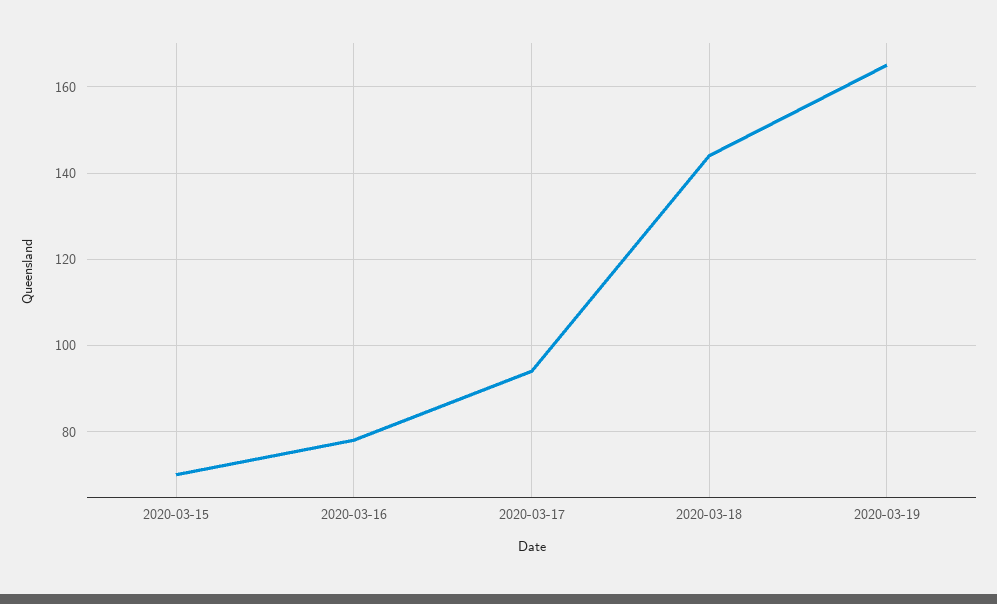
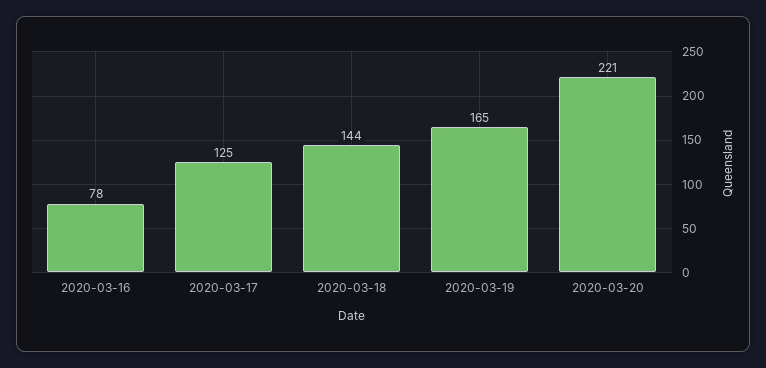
2020-03-15: 70 -> none
2020-03-17: 95 -> 125
2020-03-20: none -> 221

